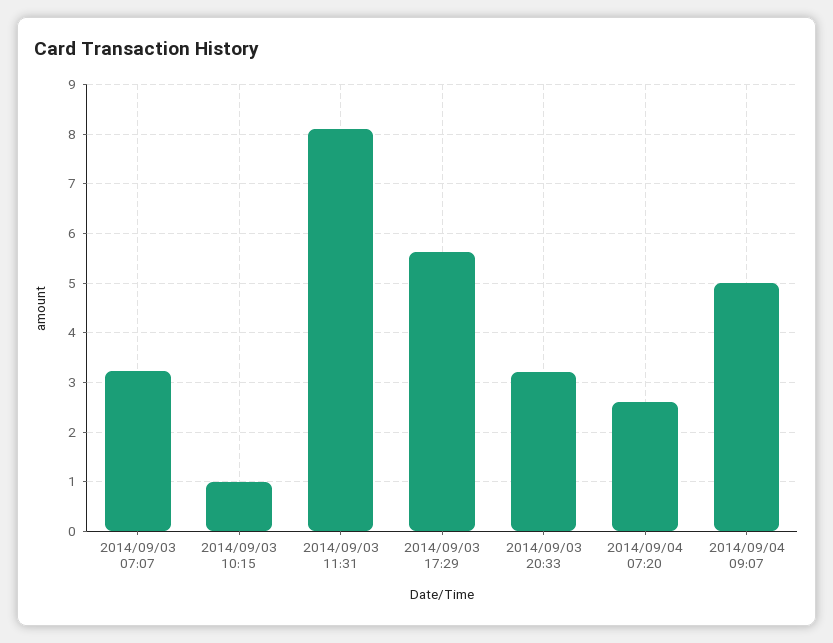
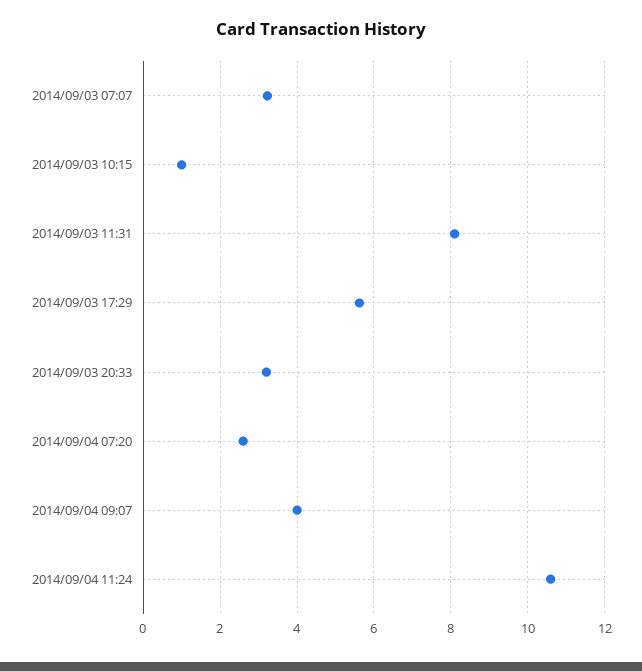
2014/09/04 09:07: 5 -> 4
2014/09/04 11:24: none -> 10.6

